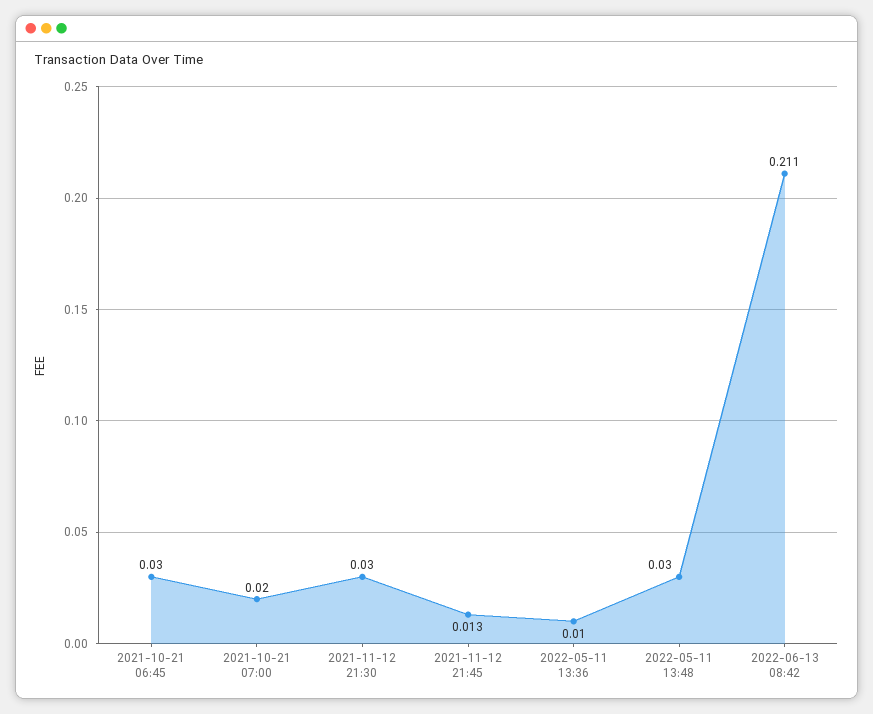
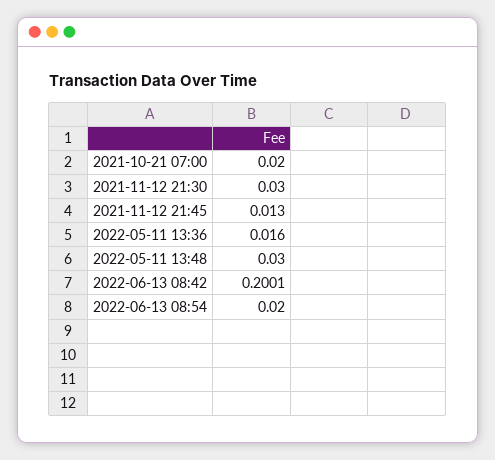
2021-10-21 06:45: 0.03 -> none
2022-05-11 13:36: 0.01 -> 0.016
2022-06-13 08:42: 0.211 -> 0.2001
2022-06-13 08:54: none -> 0.02

